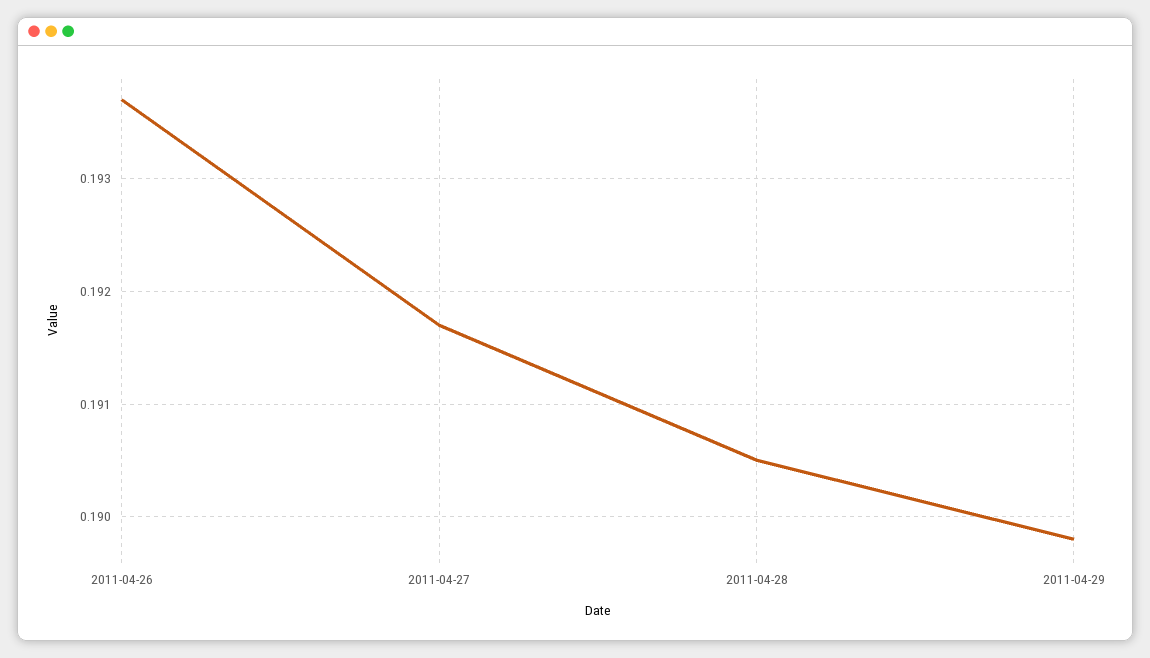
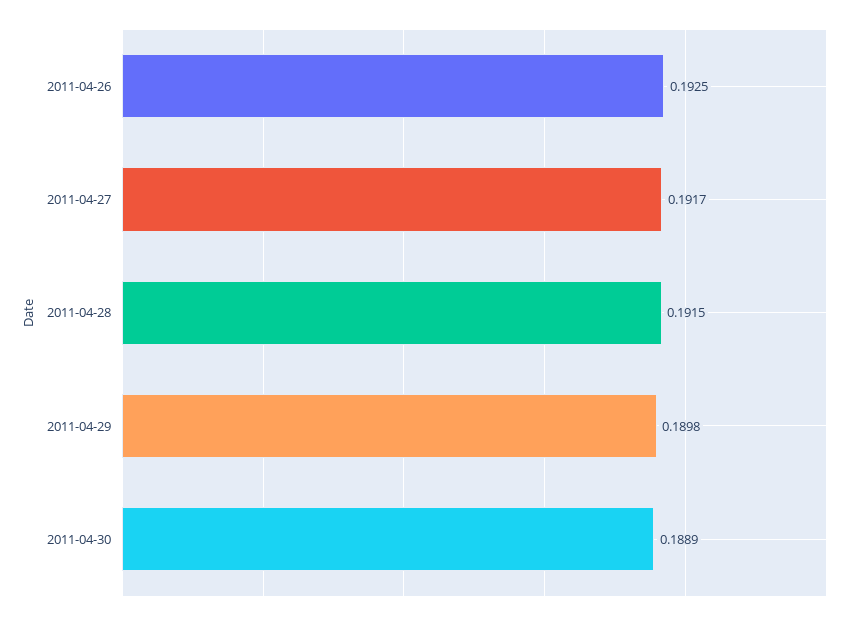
2011-04-26: 0.1937 -> 0.1925
2011-04-28: 0.1905 -> 0.1915
2011-04-30: none -> 0.1889

